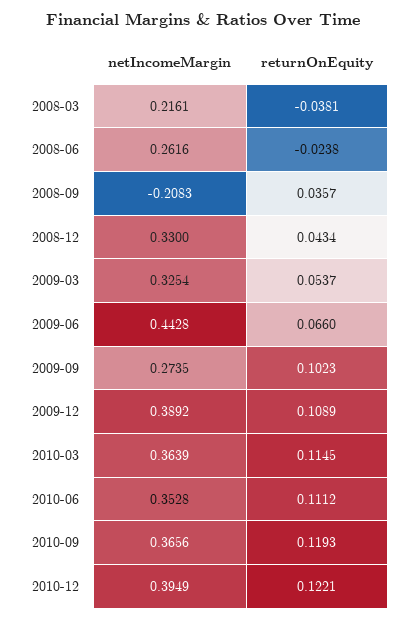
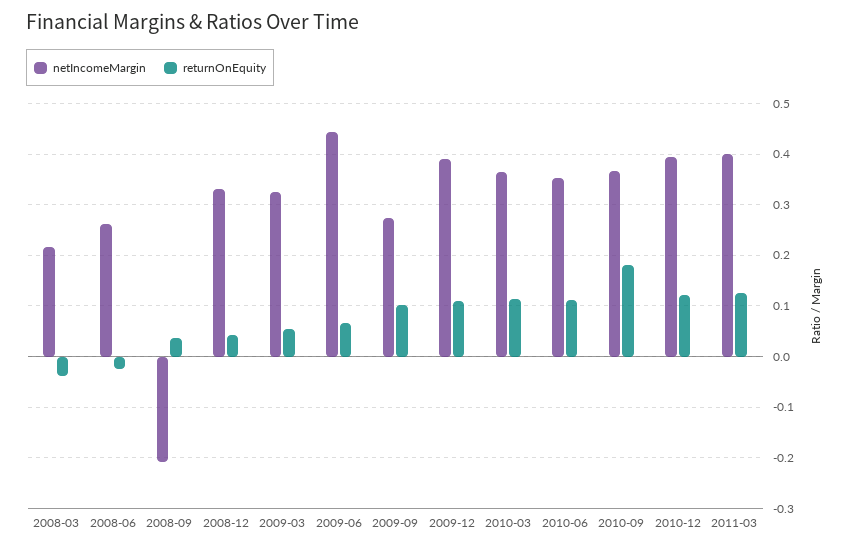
returnOnEquity, 2010-09: 0.1193 -> 0.18
netIncomeMargin, 2011-03: none -> 0.4
returnOnEquity, 2011-03: none -> 0.12

